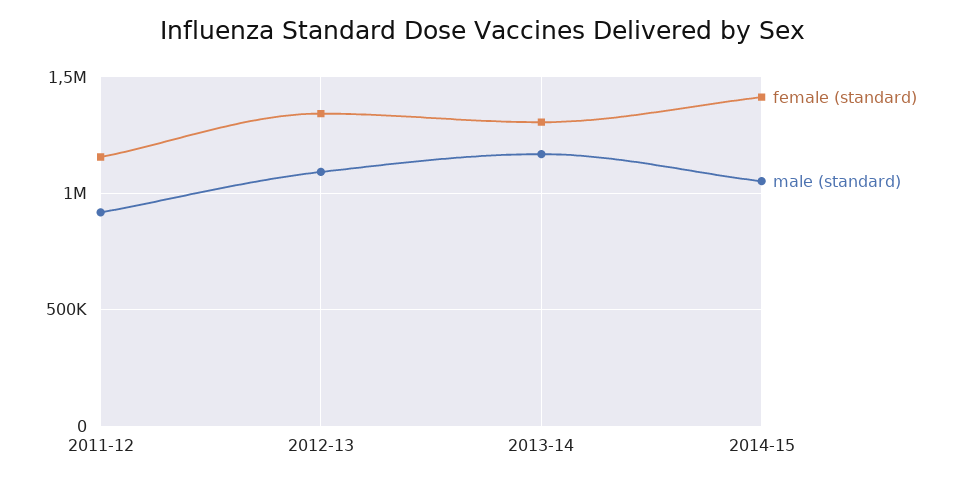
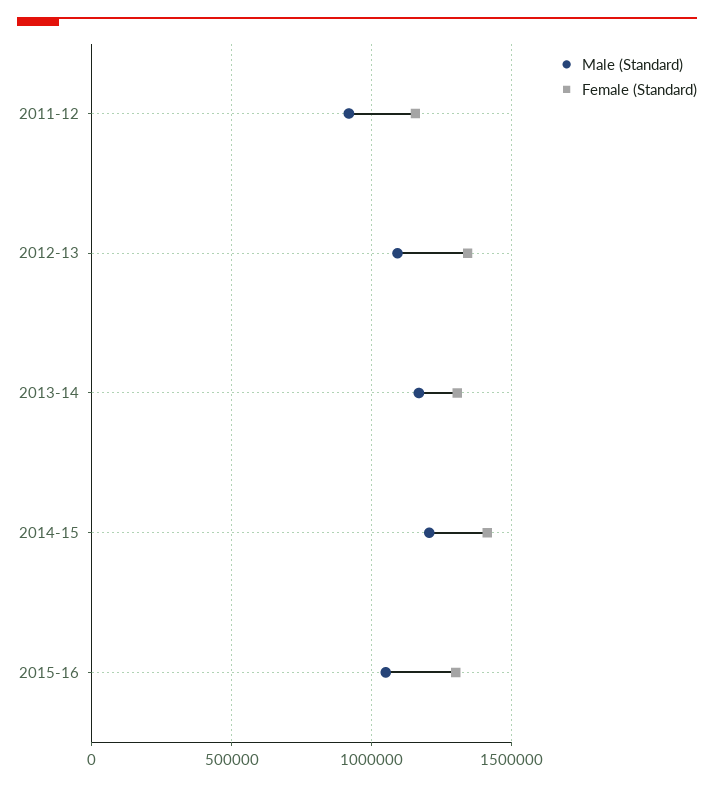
male (standard), 2014-15: 1050000 -> 1200000
male (standard), 2015-16: none -> 1050000
female (standard), 2015-16: none -> 1300000

